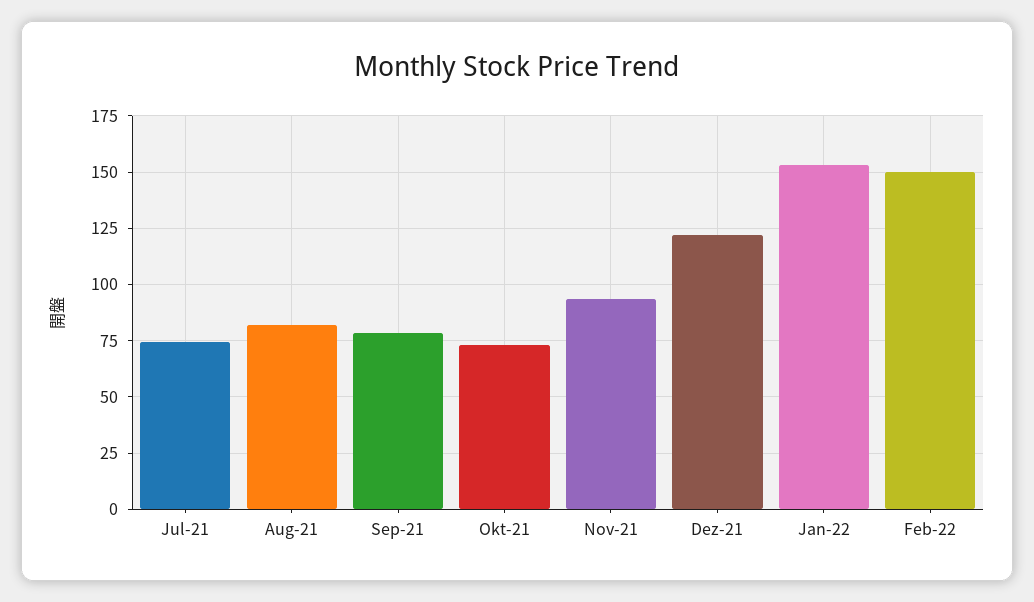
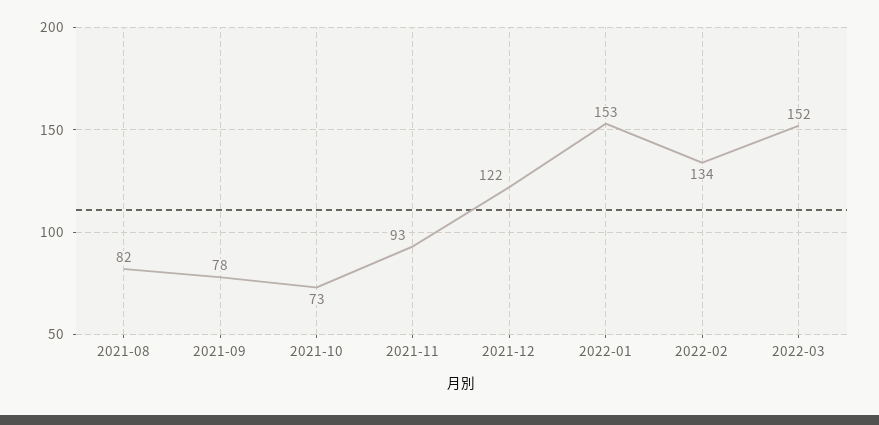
Jul-21: 75 -> none
Feb-22: 150 -> 134
2022-03: none -> 152

